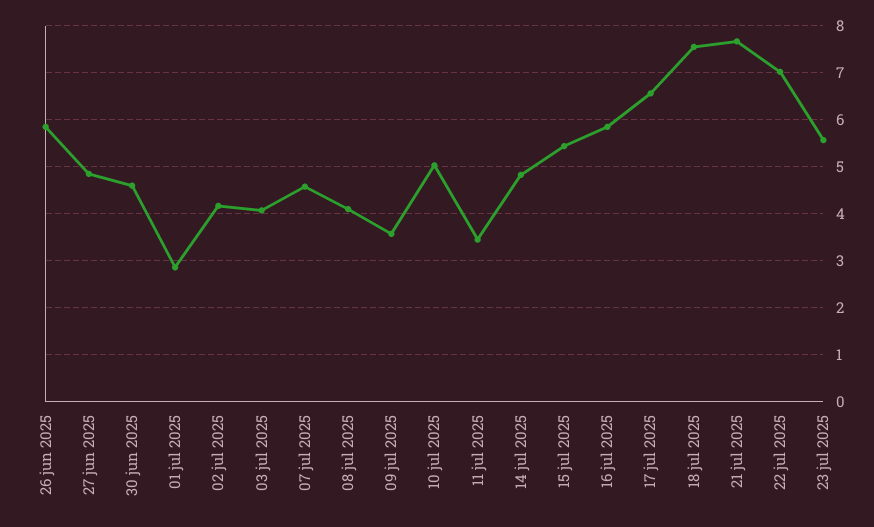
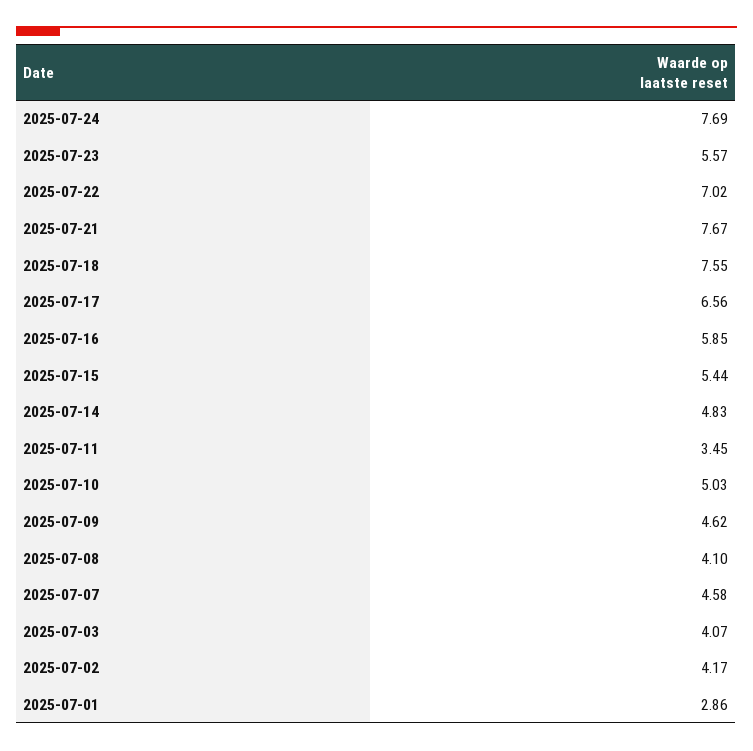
26 jun 2025: 5.8 -> none
27 jun 2025: 4.8 -> none
30 jun 2025: 4.6 -> none
09 jul 2025: 3.6 -> 4.62
2025-07-24: none -> 7.69

